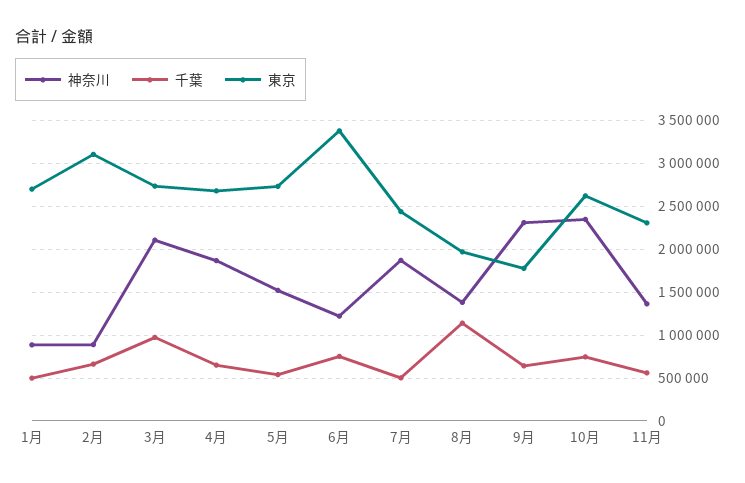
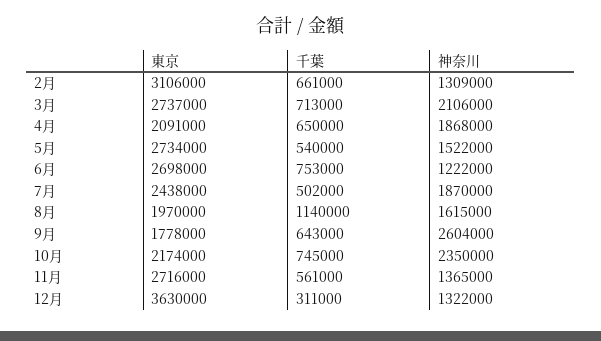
神奈川, 1月: 900000 -> none
千葉, 1月: 500000 -> none
東京, 1月: 2700000 -> none
神奈川, 2月: 900000 -> 1309000
千葉, 3月: 1000000 -> 713000
東京, 4月: 2700000 -> 2091000
東京, 6月: 3400000 -> 2698000
神奈川, 8月: 1400000 -> 1615000
神奈川, 9月: 2300000 -> 2604000
東京, 10月: 2600000 -> 2174000
東京, 11月: 2300000 -> 2716000
東京, 12月: none -> 3630000
千葉, 12月: none -> 311000
神奈川, 12月: none -> 1322000

